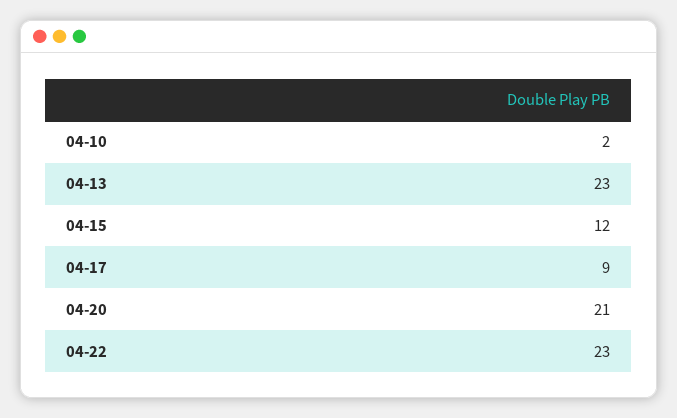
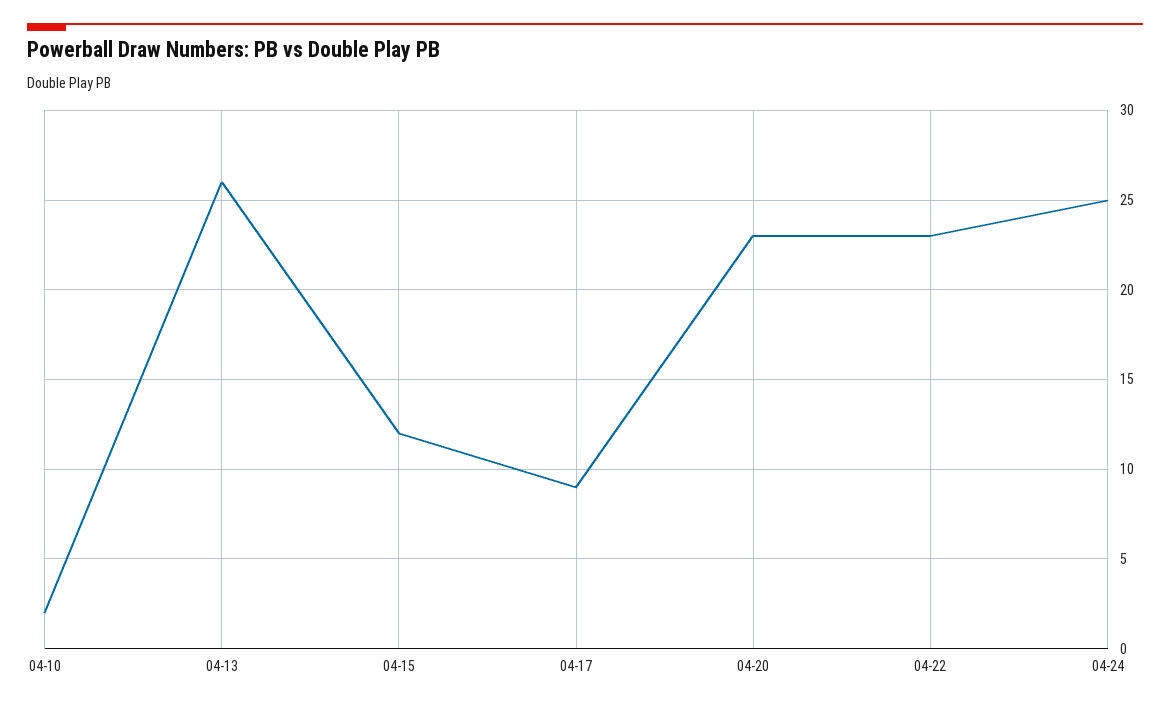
04-13: 23 -> 26
04-20: 21 -> 23
04-24: none -> 25

